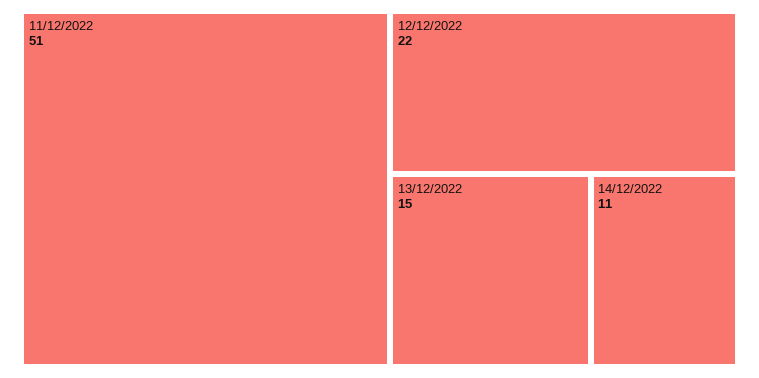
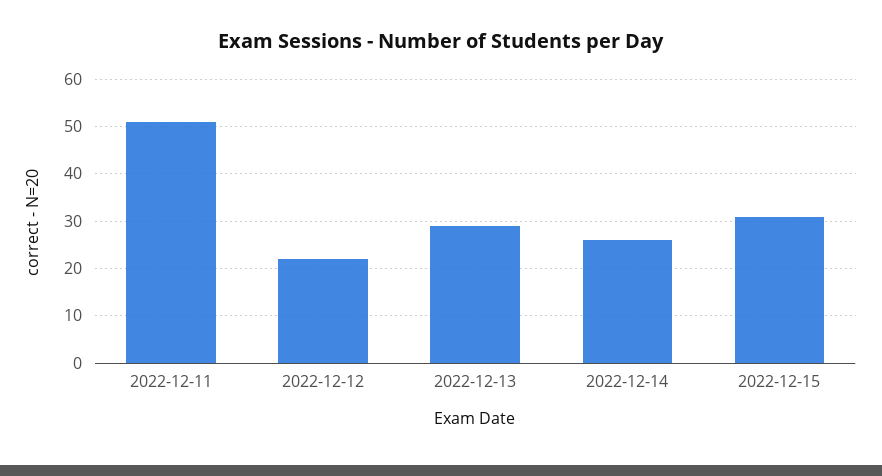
13/12/2022: 15 -> 30
14/12/2022: 11 -> 25
2022-12-15: none -> 30

